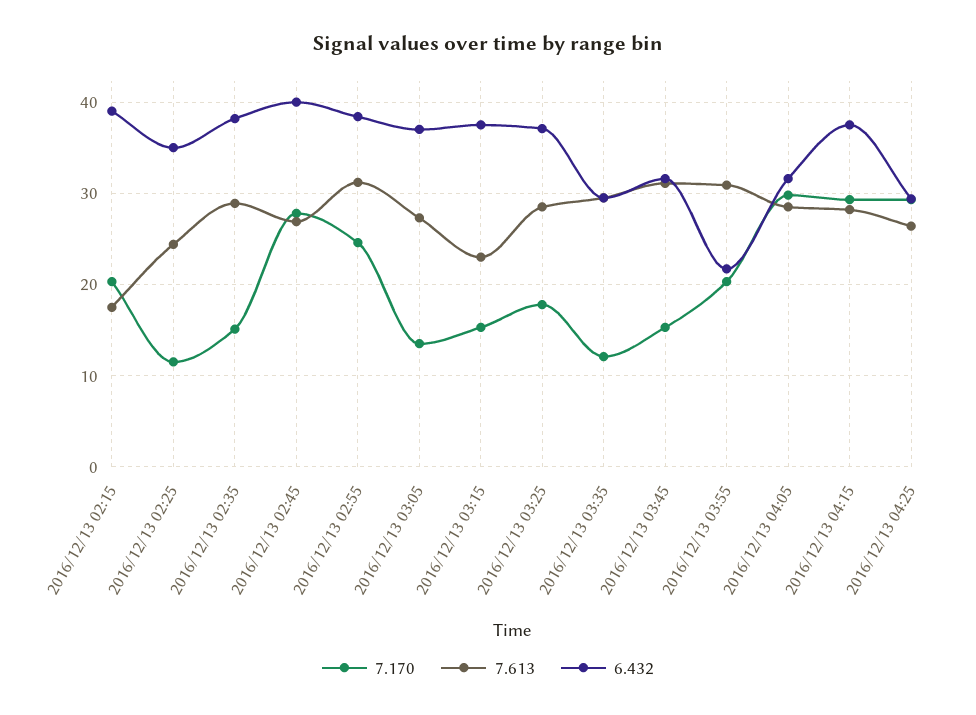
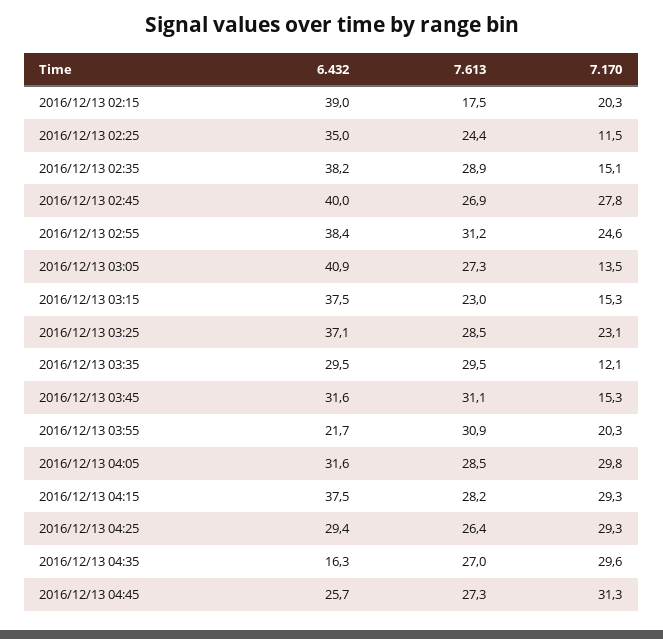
6.432, 2016/12/13 03:05: 37 -> 40.9
7.170, 2016/12/13 03:25: 18 -> 23.1
6.432, 2016/12/13 04:35: none -> 16.3
7.613, 2016/12/13 04:35: none -> 27
7.170, 2016/12/13 04:35: none -> 29.6
6.432, 2016/12/13 04:45: none -> 25.7
7.613, 2016/12/13 04:45: none -> 27.3
7.170, 2016/12/13 04:45: none -> 31.3

